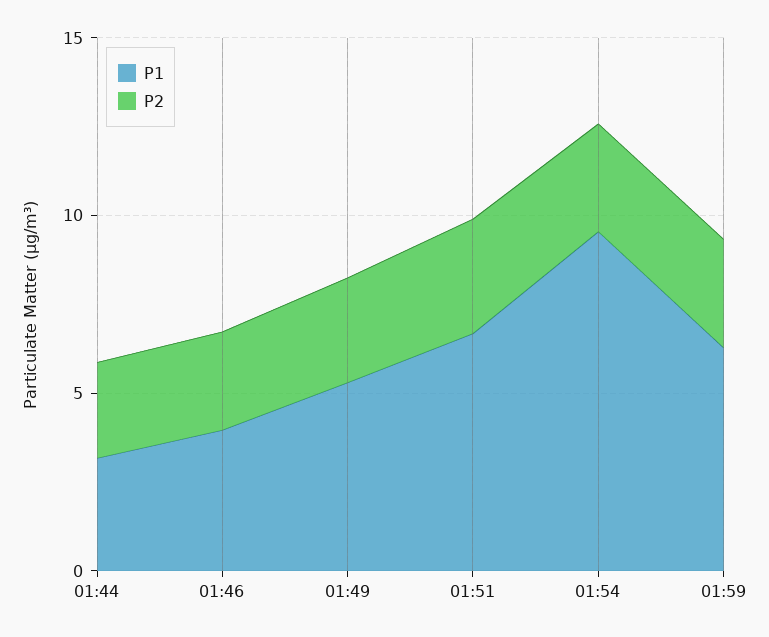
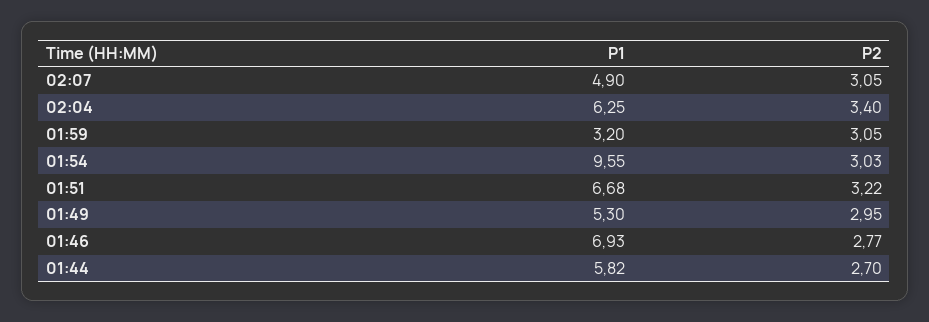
P1, 01:44: 3 -> 5.82
P1, 01:46: 4 -> 6.93
P1, 01:59: 6 -> 3.2
P1, 02:07: none -> 4.9
P2, 02:07: none -> 3.05
P1, 02:04: none -> 6.25
P2, 02:04: none -> 3.4

